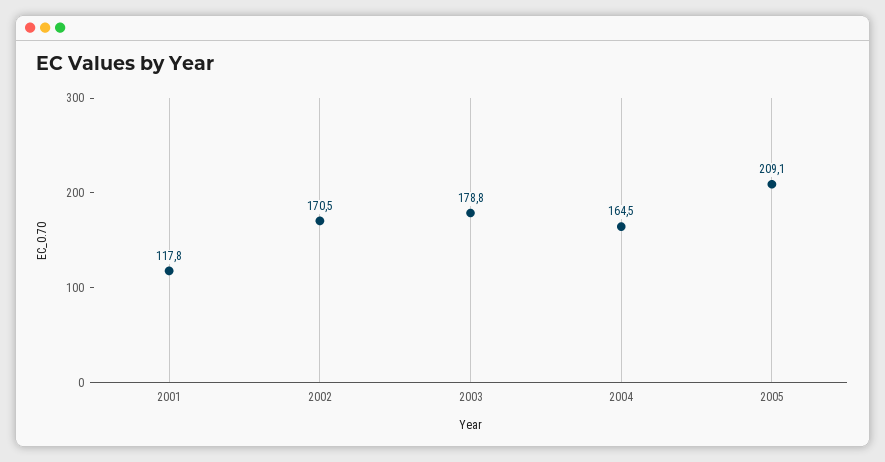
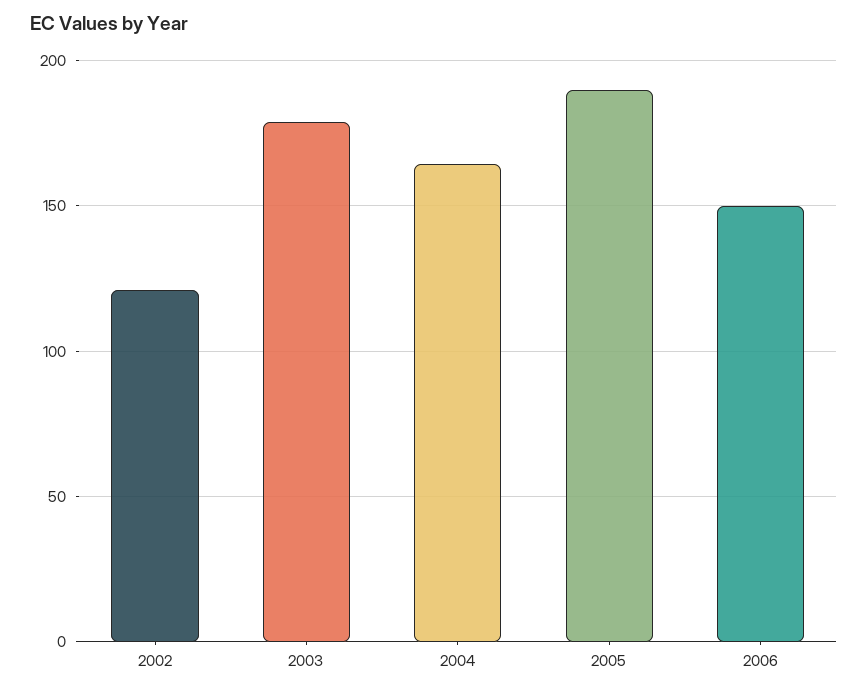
2001: 117.8 -> none
2002: 170.5 -> 120
2005: 209.1 -> 190
2006: none -> 150

